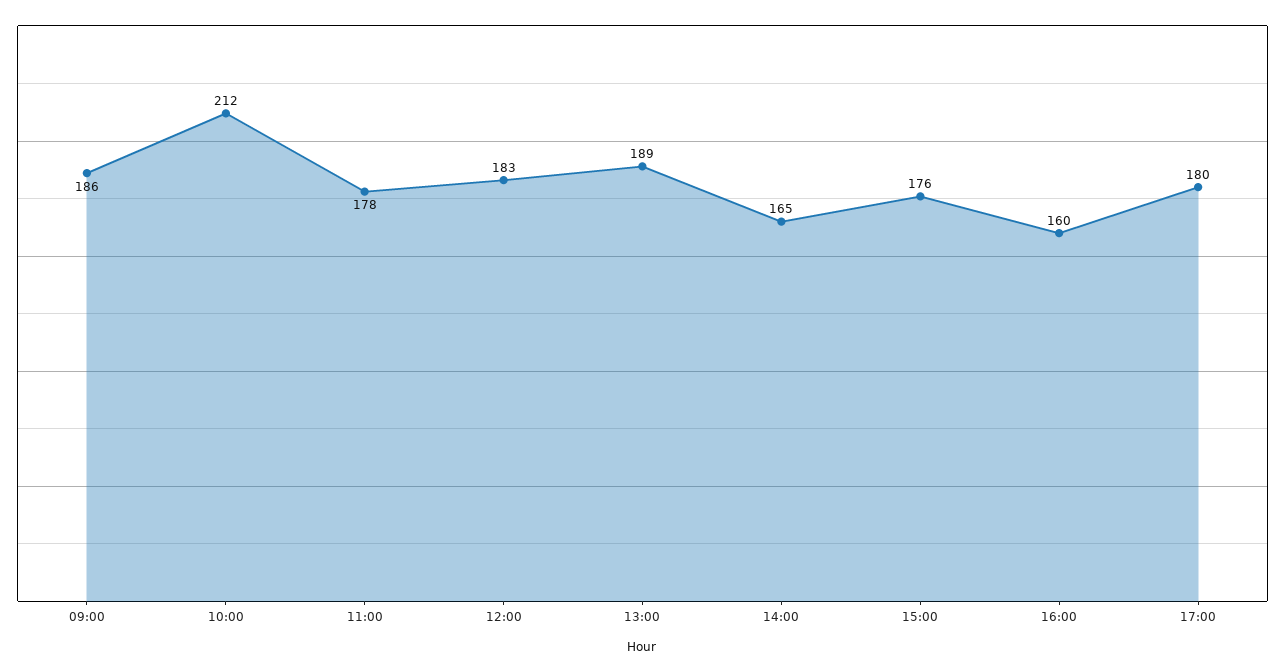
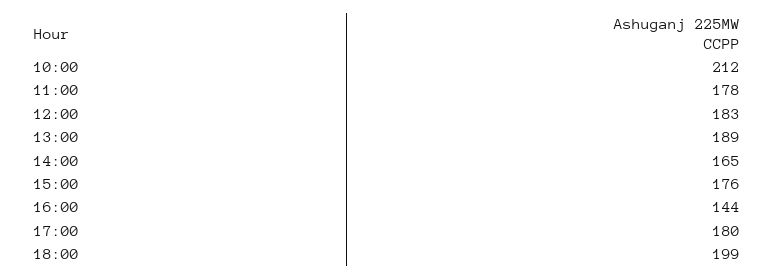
09:00: 186 -> none
16:00: 160 -> 144
18:00: none -> 199

